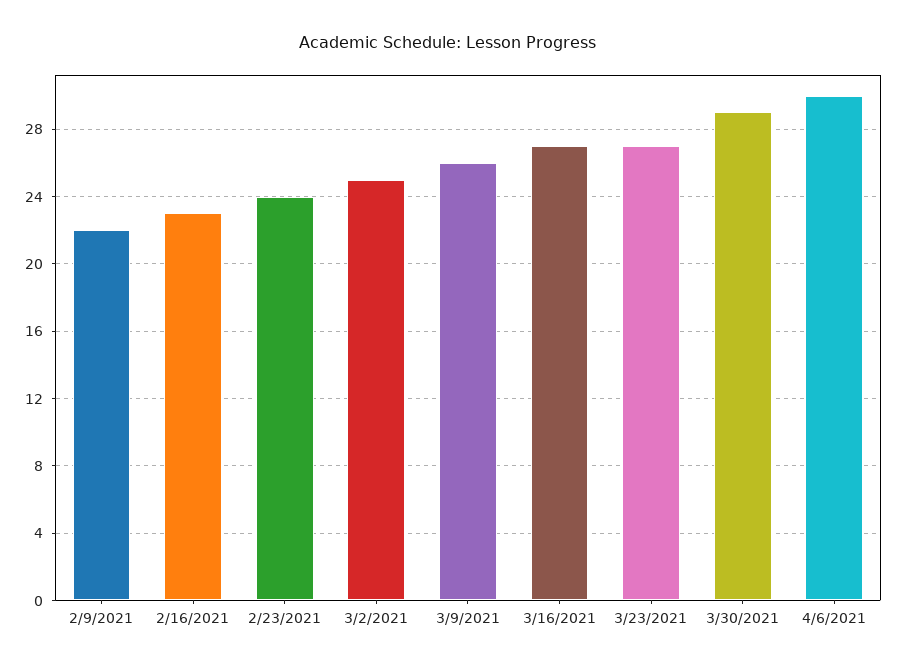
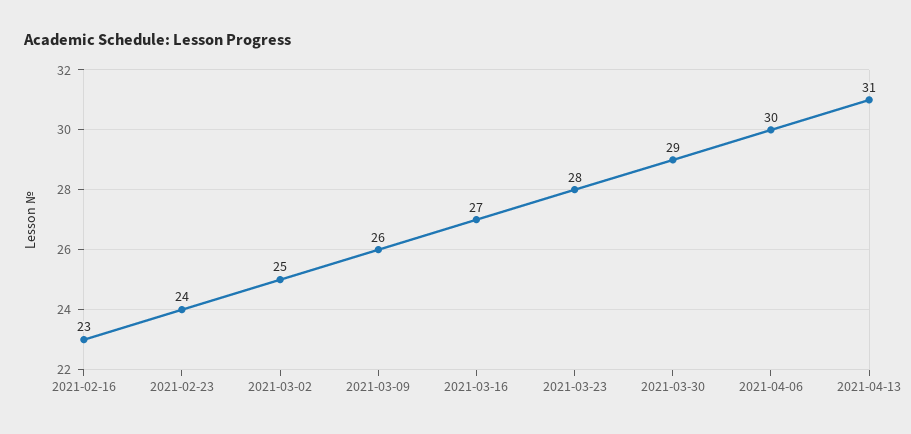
2/9/2021: 22 -> none
3/23/2021: 27 -> 28
2021-04-13: none -> 31

